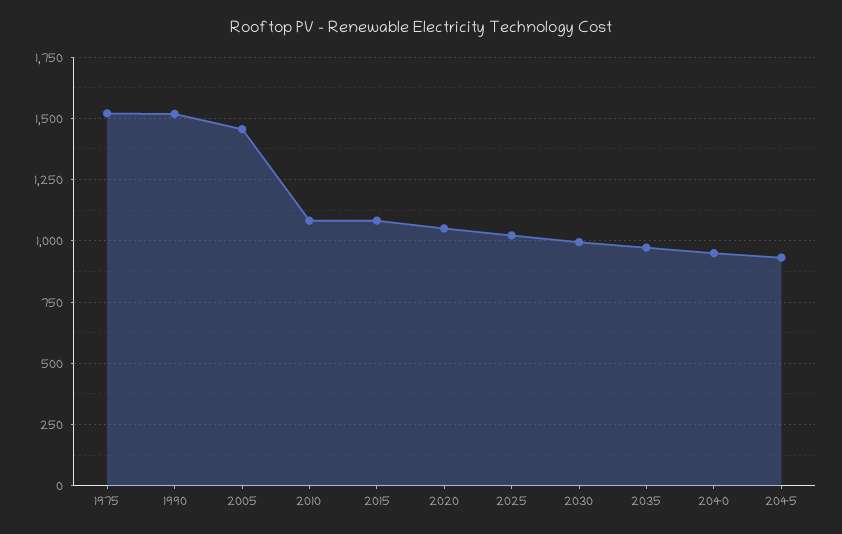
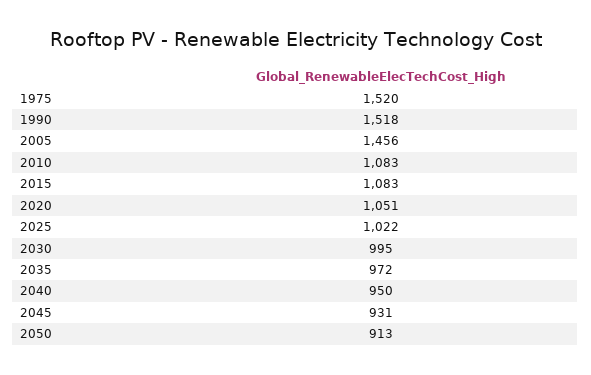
2050: none -> 913

